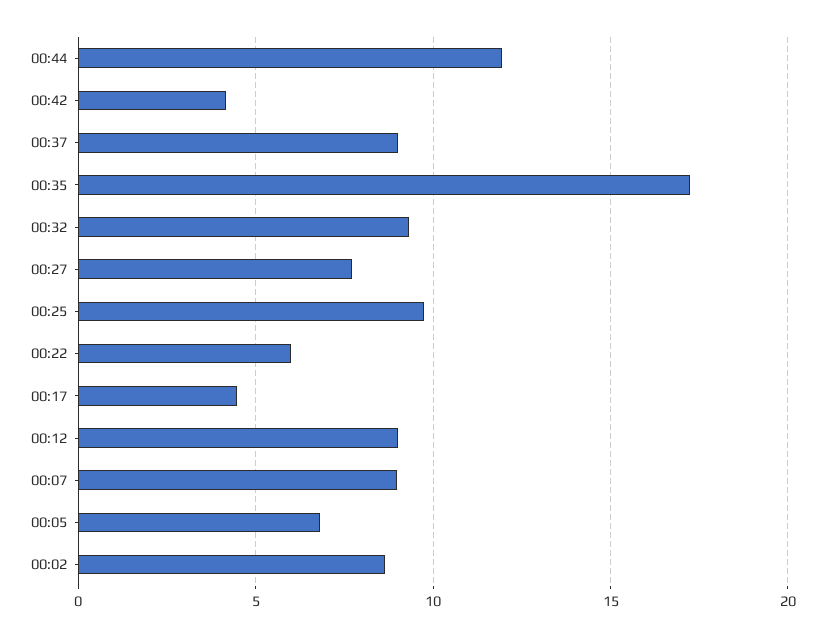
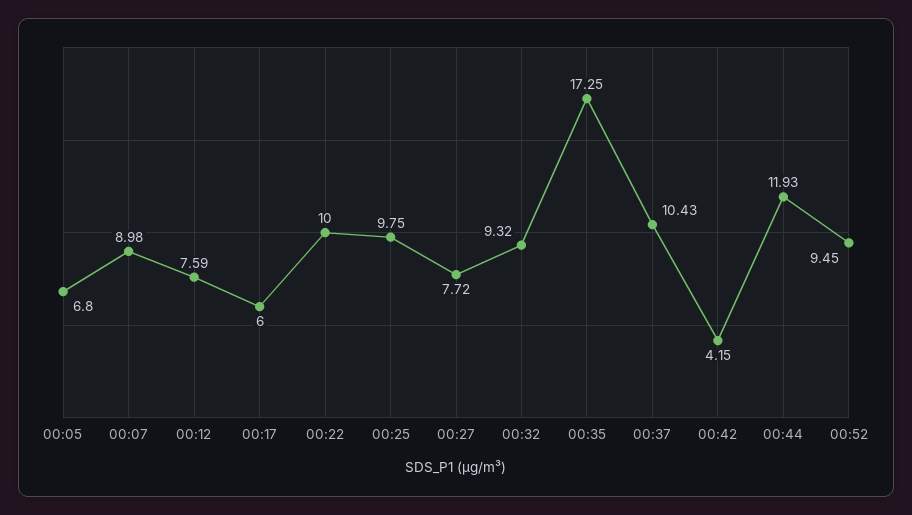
00:37: 9 -> 10.43
00:22: 6 -> 10
00:17: 4.5 -> 6
00:12: 9 -> 7.59
00:02: 8.5 -> none
00:52: none -> 9.45

